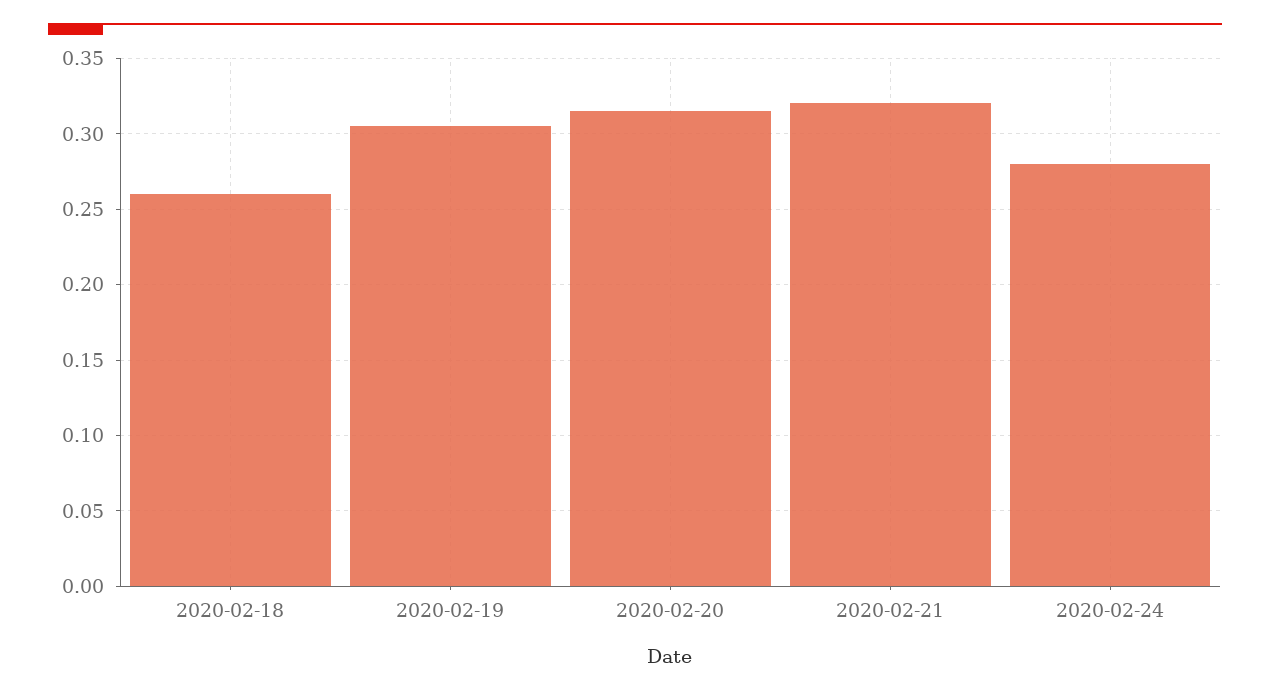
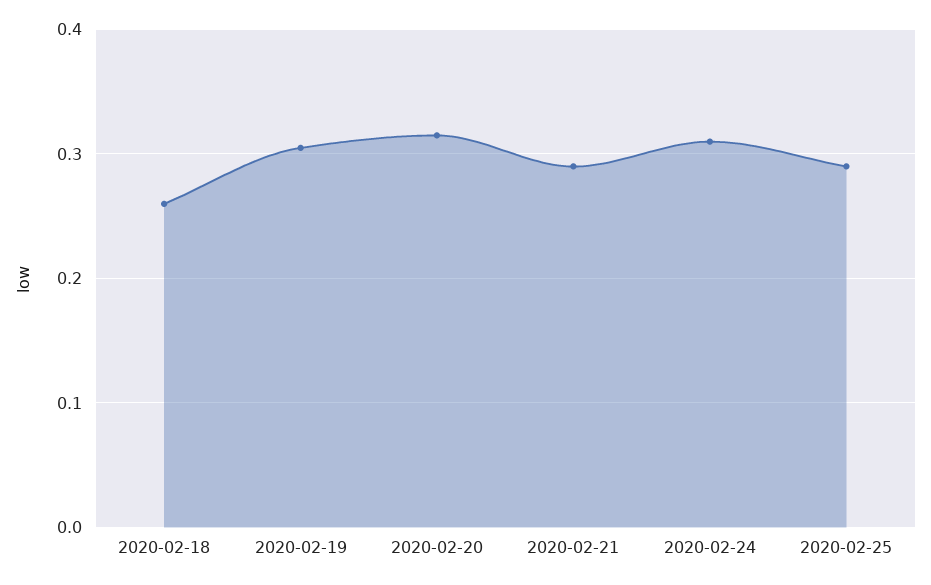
2020-02-21: 0.32 -> 0.29
2020-02-24: 0.28 -> 0.31
2020-02-25: none -> 0.29

